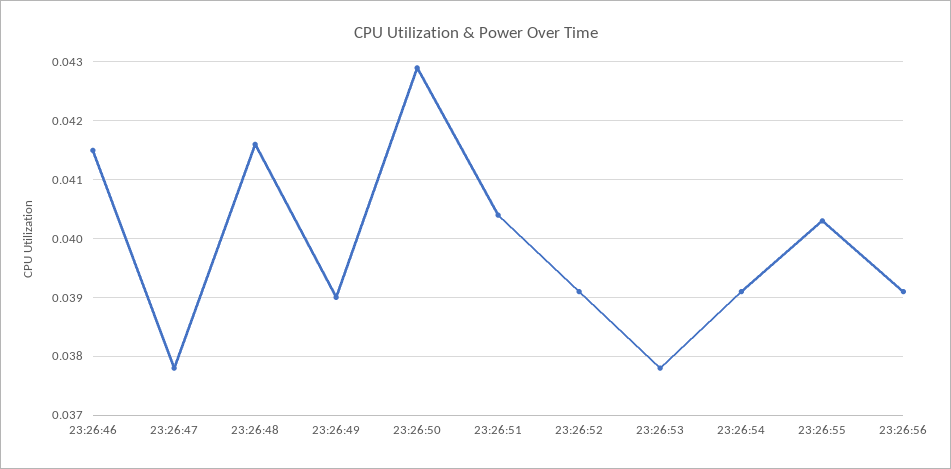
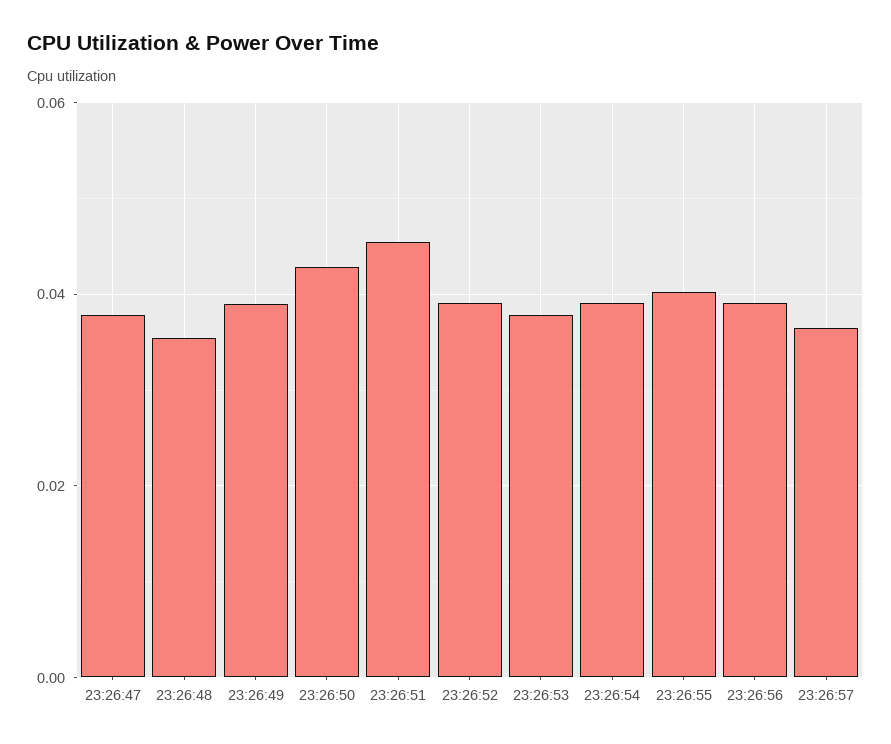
23:26:46: 0.0415 -> none
23:26:48: 0.0415 -> 0.036
23:26:51: 0.0405 -> 0.046
23:26:57: none -> 0.036

